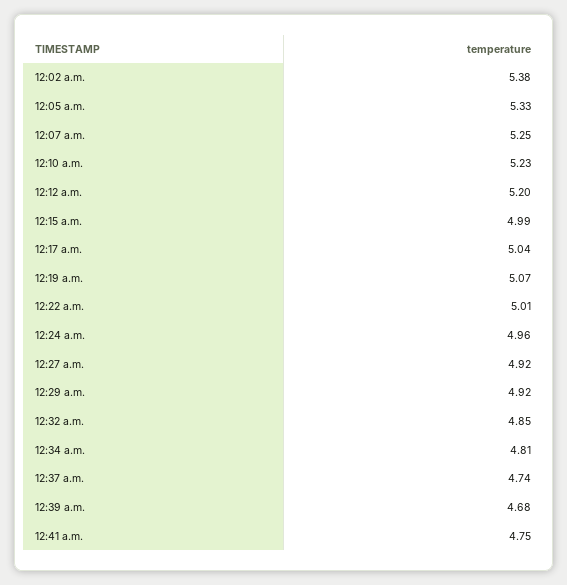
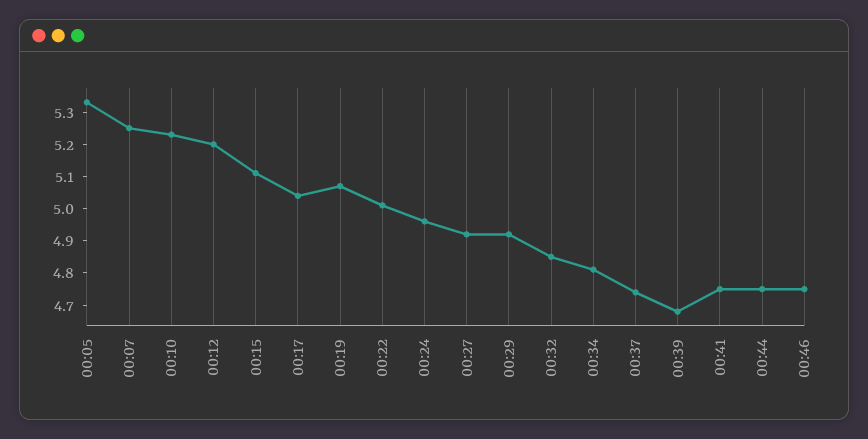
12:02 a.m.: 5.38 -> none
12:15 a.m.: 4.99 -> 5.1
00:44: none -> 4.75
00:46: none -> 4.75

